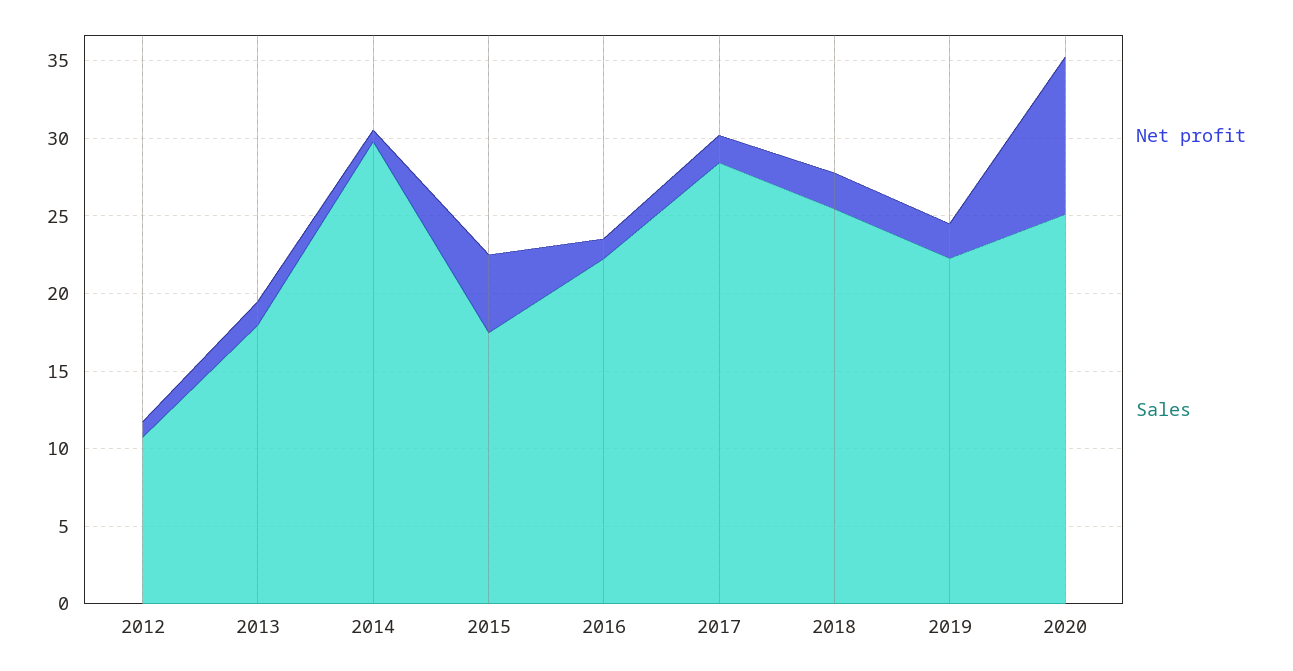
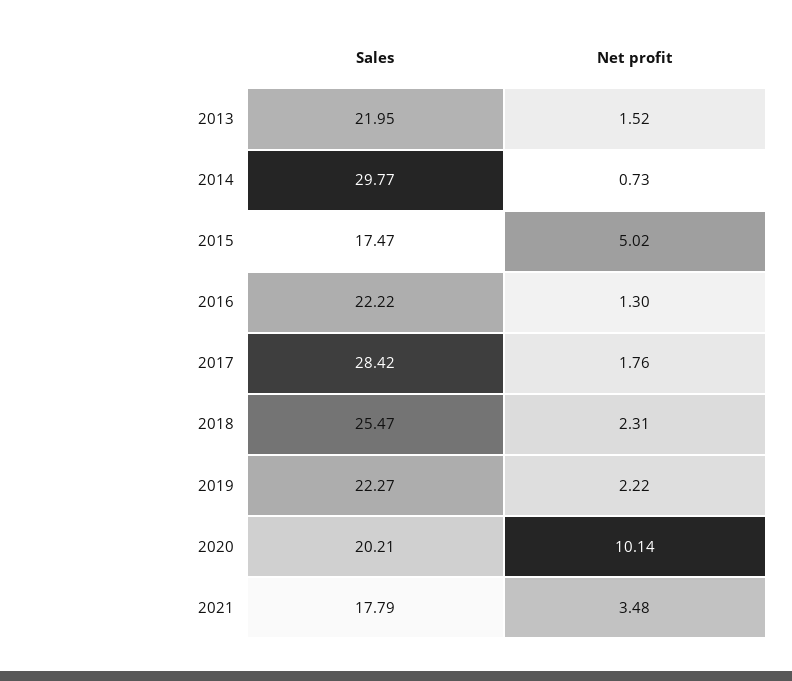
Net profit, 2012: 1 -> none
Sales, 2012: 11 -> none
Sales, 2013: 18 -> 21.95
Sales, 2020: 25 -> 20.21
Sales, 2021: none -> 17.79
Net profit, 2021: none -> 3.48

